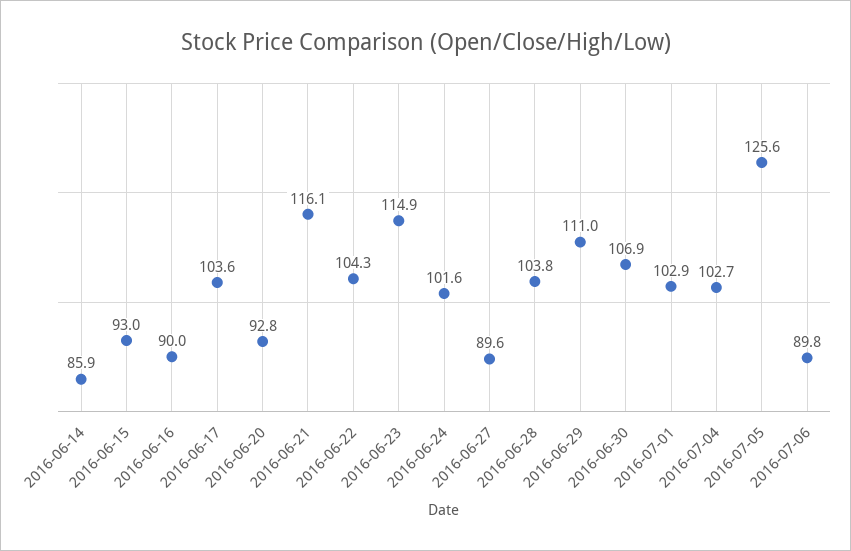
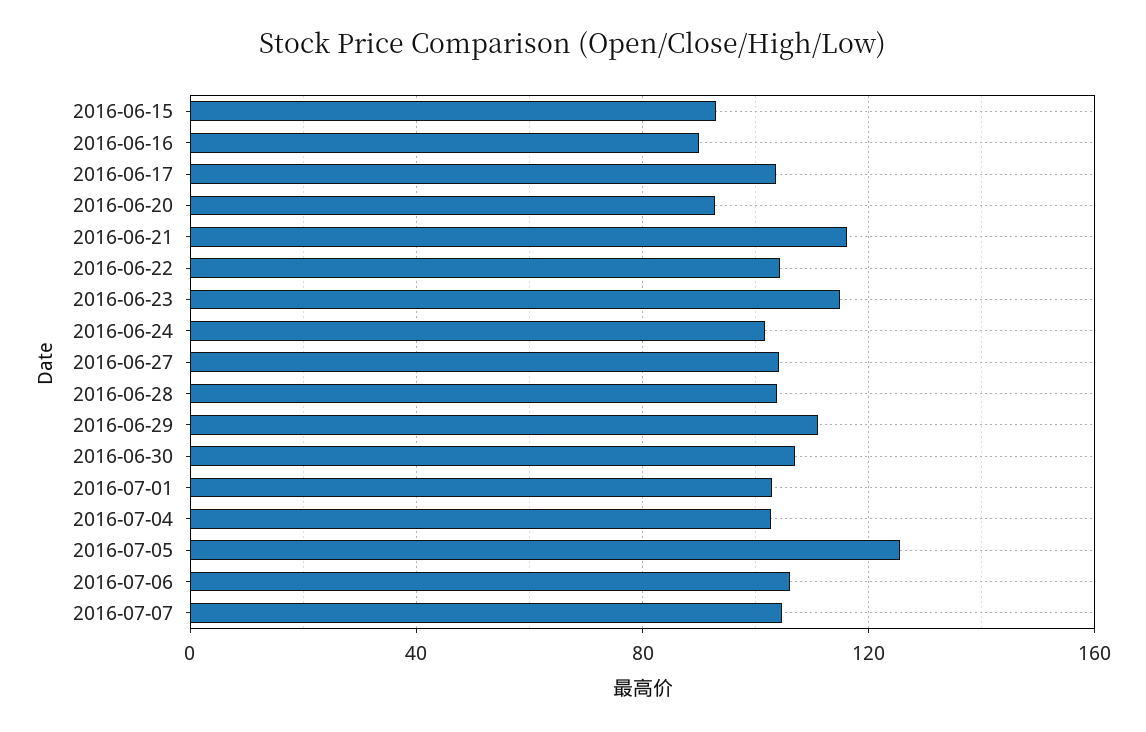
2016-06-14: 85.9 -> none
2016-06-27: 89.6 -> 105
2016-07-06: 89.8 -> 105
2016-07-07: none -> 105

